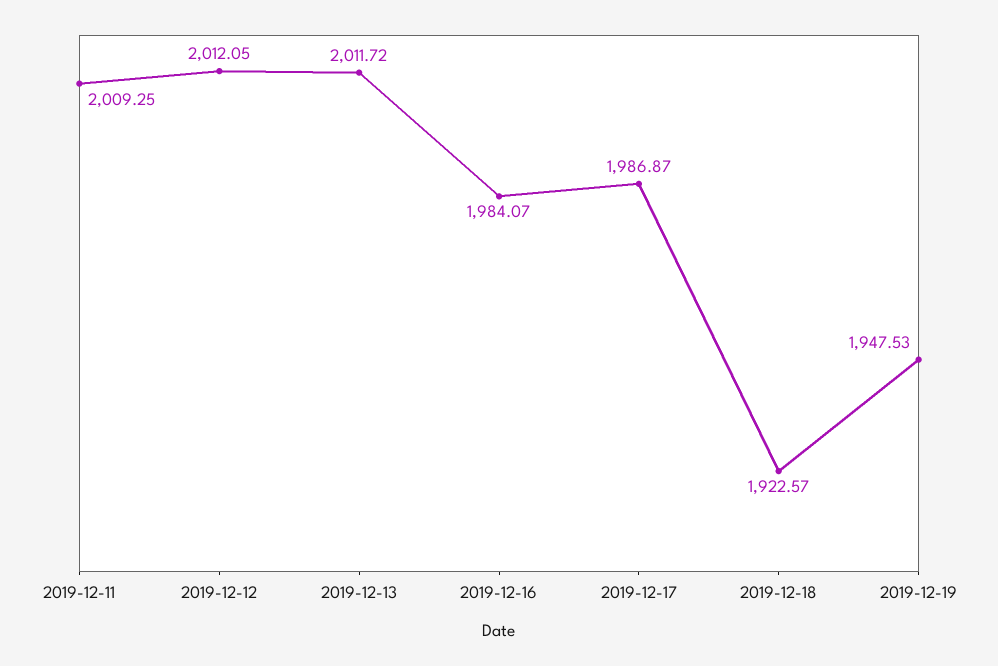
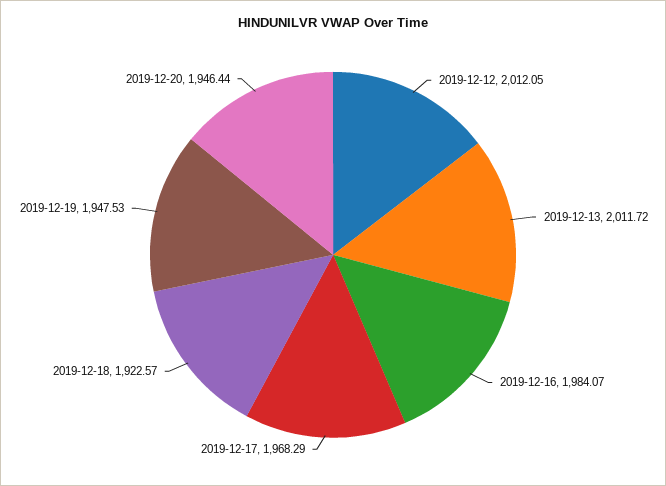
2019-12-11: 2009.25 -> none
2019-12-17: 1986.87 -> 1968.29
2019-12-20: none -> 1946.44

